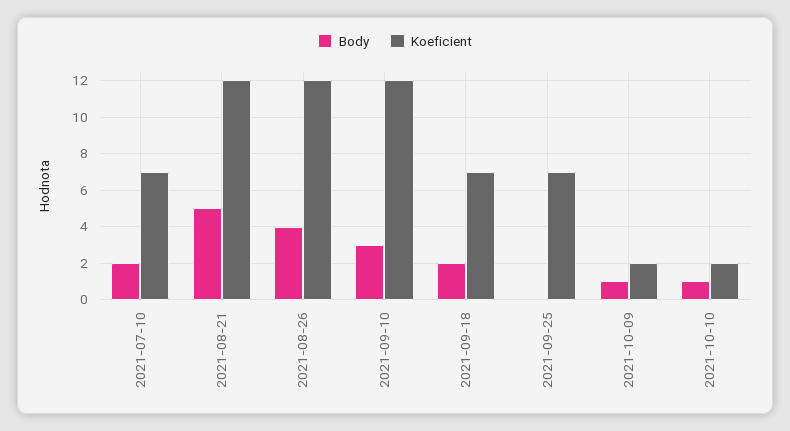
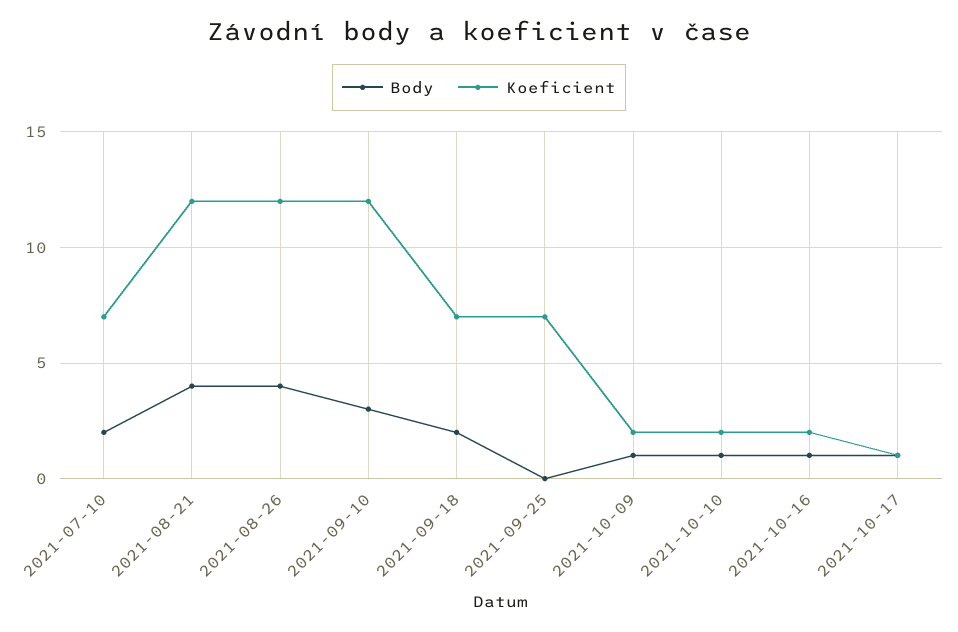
Body, 2021-08-21: 5 -> 4
Body, 2021-10-16: none -> 1
Koeficient, 2021-10-16: none -> 2
Body, 2021-10-17: none -> 1
Koeficient, 2021-10-17: none -> 1

